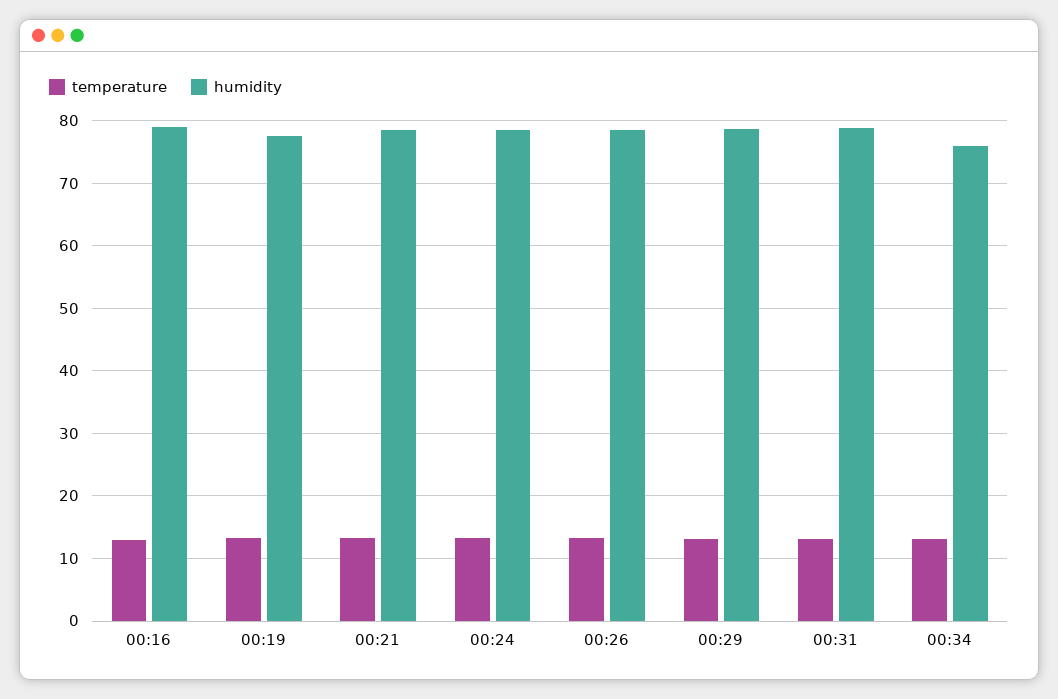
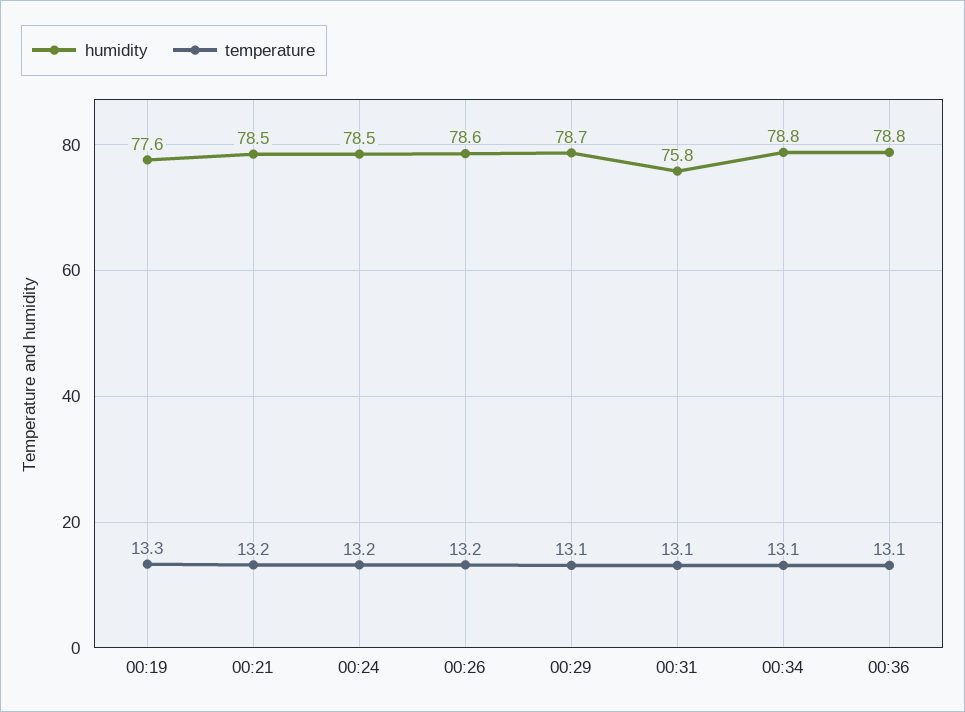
temperature, 00:16: 13 -> none
humidity, 00:16: 79 -> none
humidity, 00:31: 79 -> 75.8
humidity, 00:34: 76 -> 78.8
humidity, 00:36: none -> 78.8
temperature, 00:36: none -> 13.1

